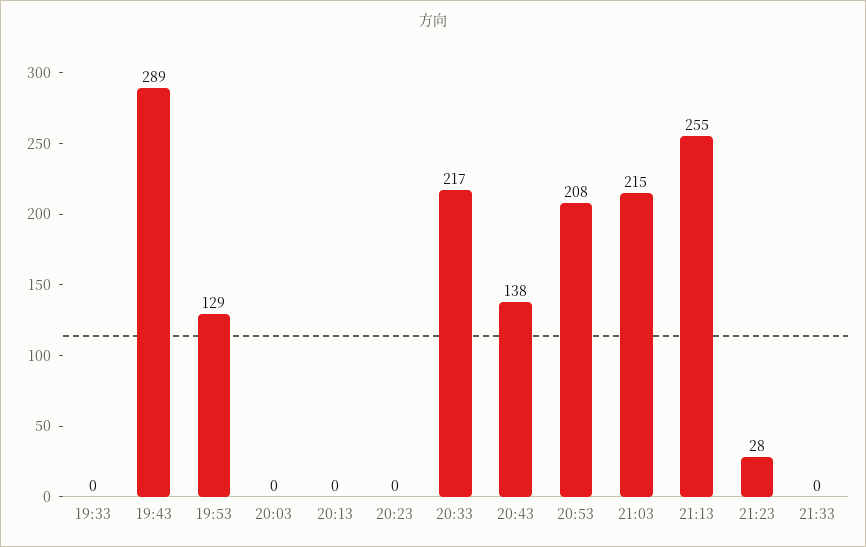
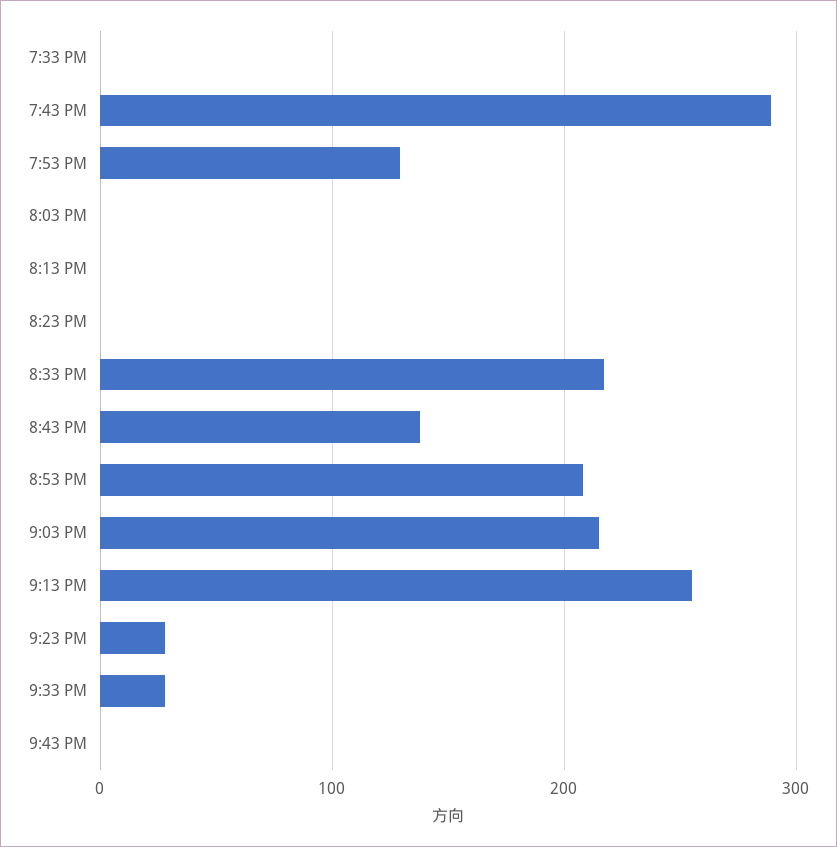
21:33: 0 -> 30
9:43 PM: none -> 0

